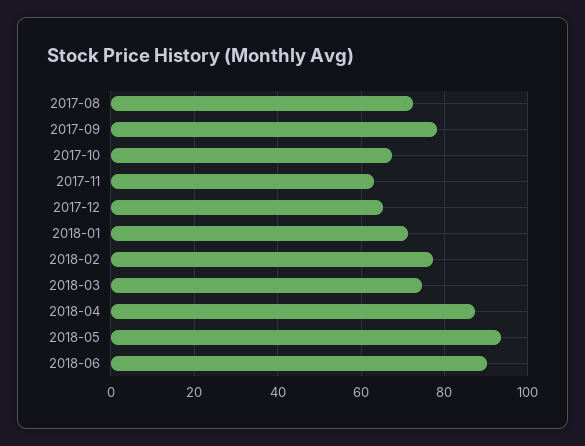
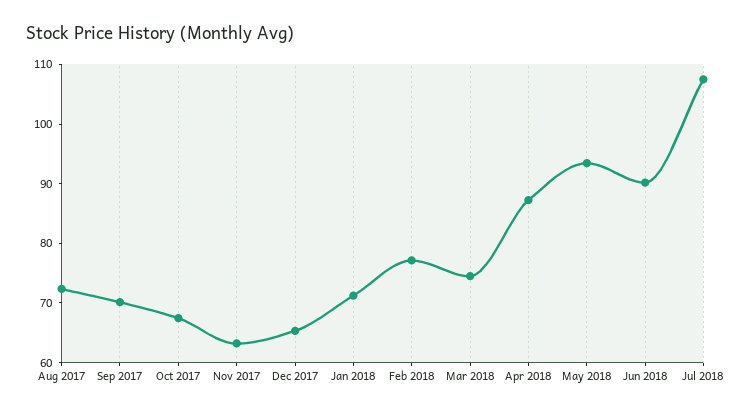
2017-09: 78 -> 70
Jul 2018: none -> 108

